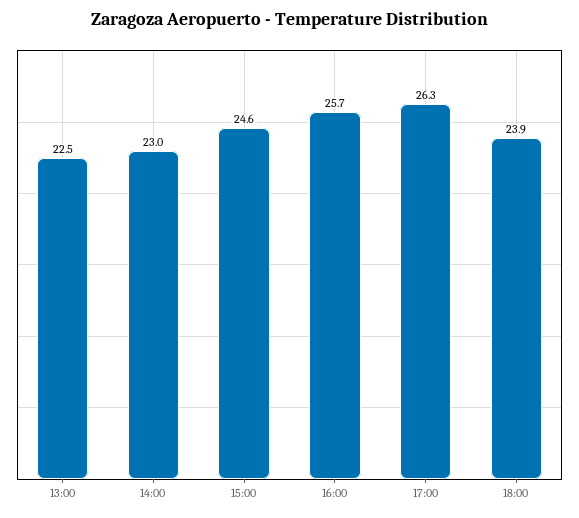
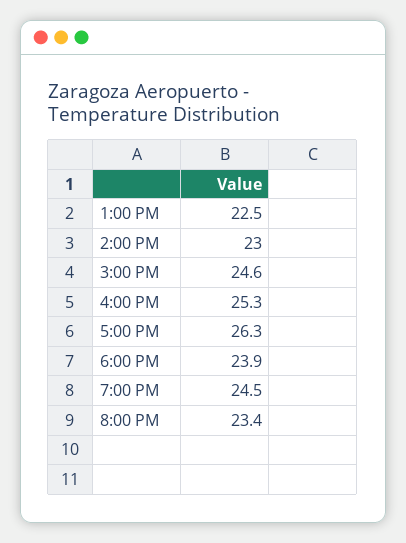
16:00: 25.7 -> 25.3
7:00 PM: none -> 24.5
8:00 PM: none -> 23.4

